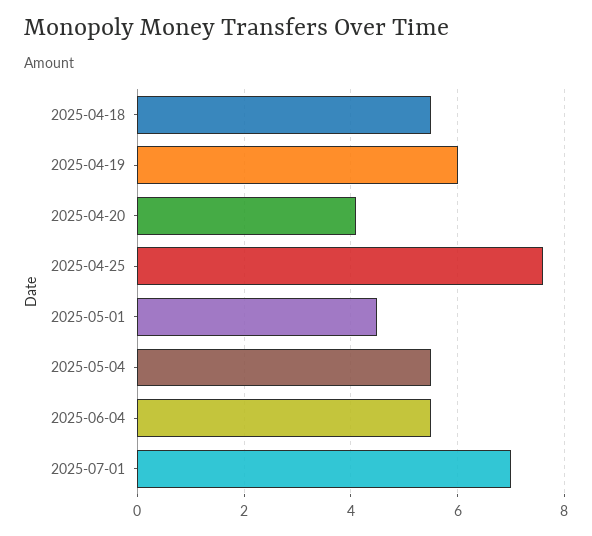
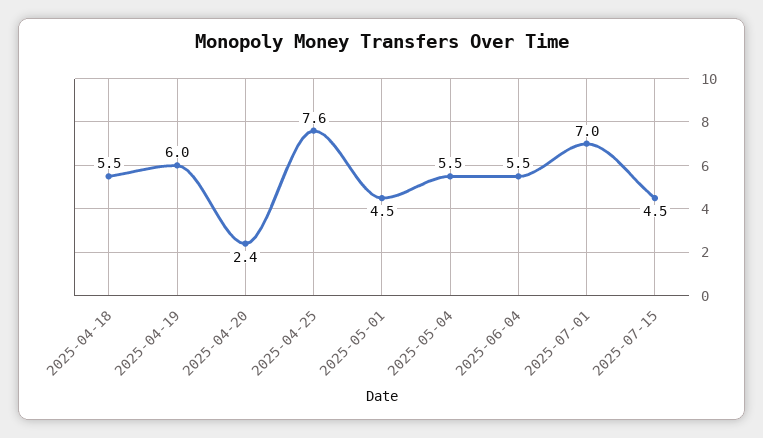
2025-04-20: 4 -> 2.4
2025-07-15: none -> 4.5

